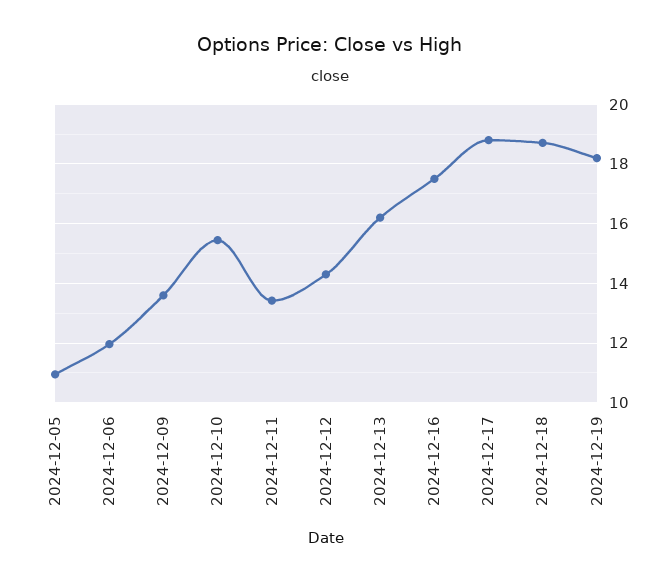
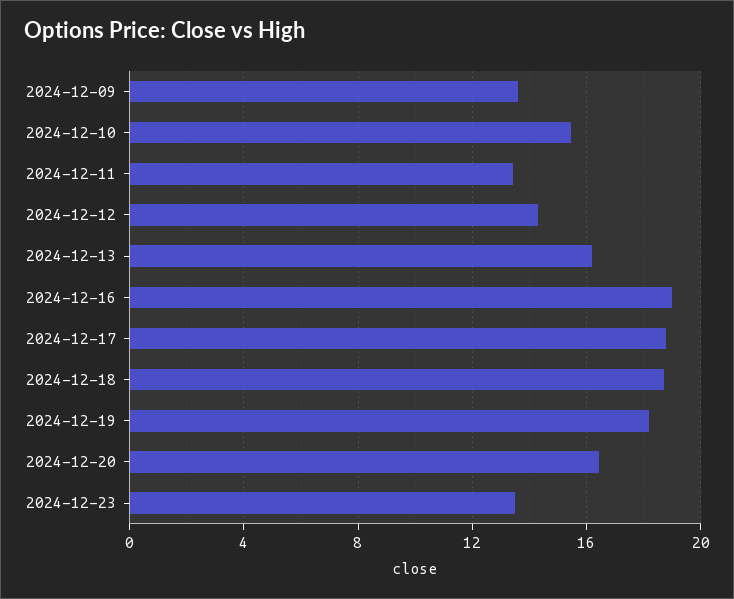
2024-12-05: 11 -> none
2024-12-06: 12 -> none
2024-12-16: 17.5 -> 19
2024-12-20: none -> 16.5
2024-12-23: none -> 13.5

